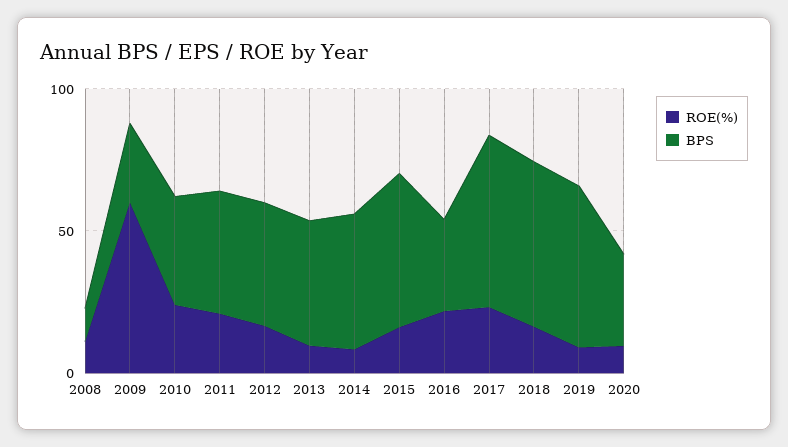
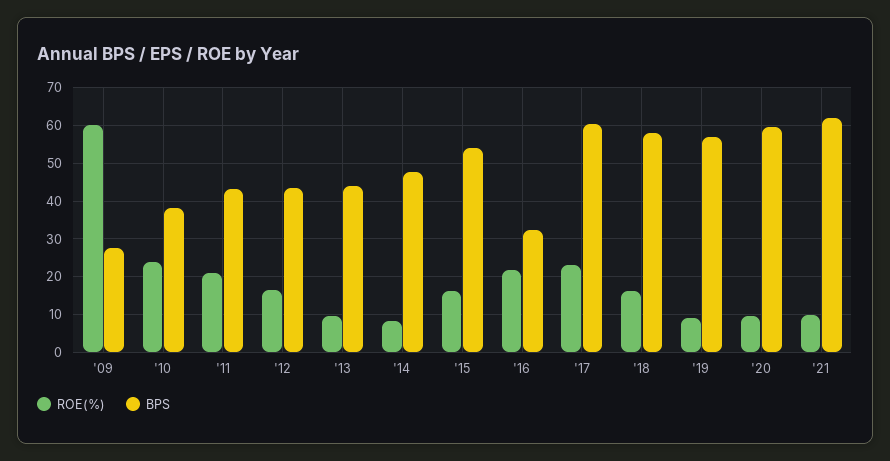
ROE(%), 2008: 10 -> none
BPS, 2008: 10 -> none
BPS, 2020: 30 -> 60
ROE(%), '21: none -> 10
BPS, '21: none -> 62

